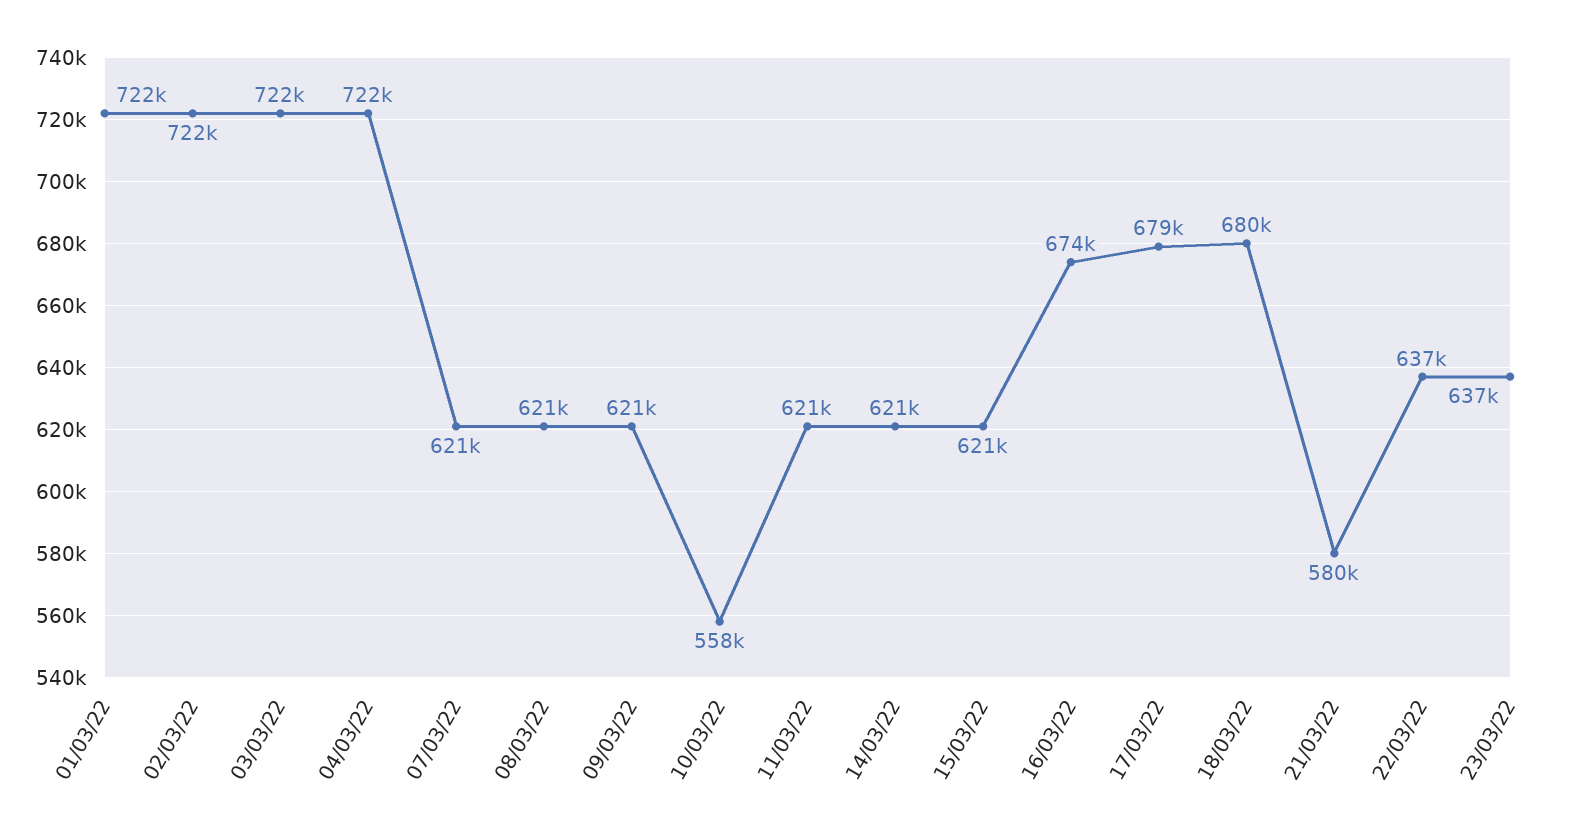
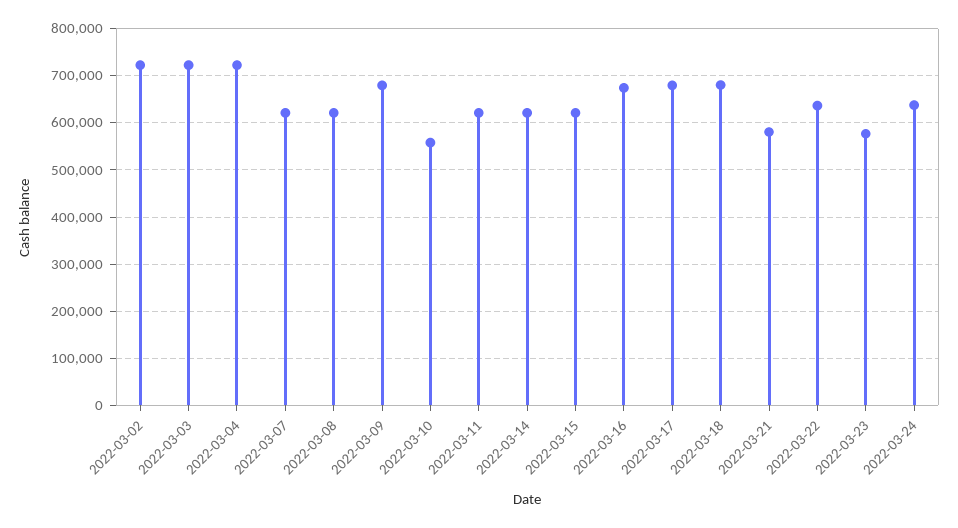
01/03/22: 722000 -> none
09/03/22: 621000 -> 680000
23/03/22: 637000 -> 580000
2022-03-24: none -> 640000

